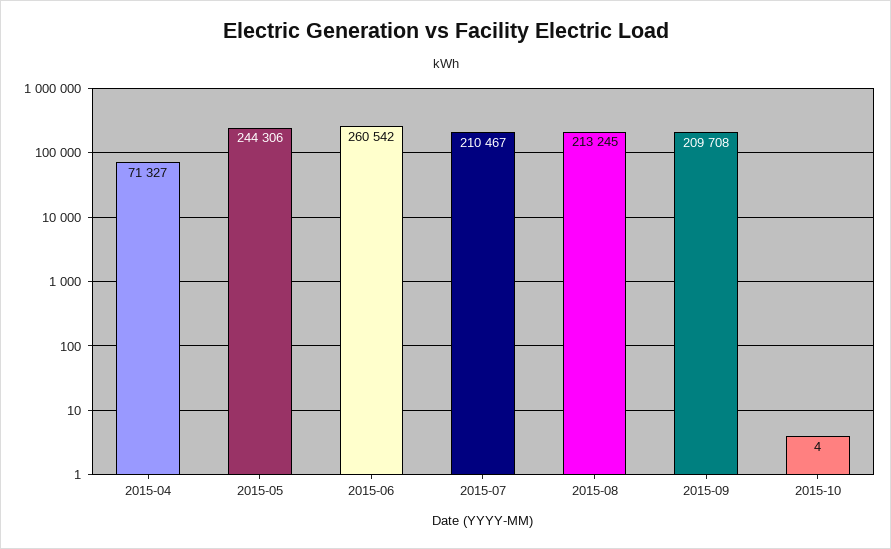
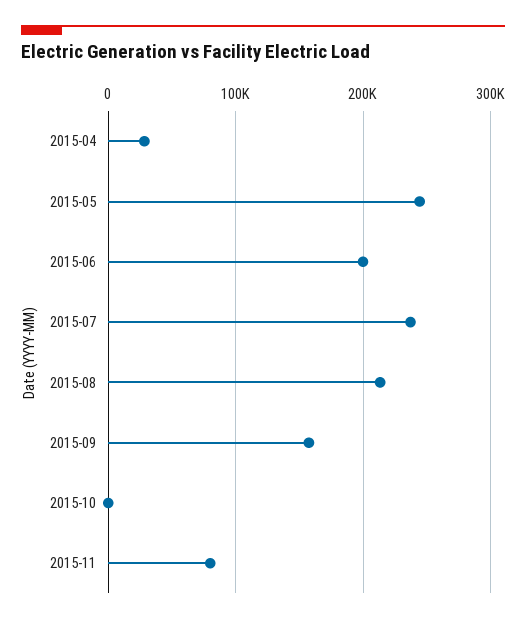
2015-04: 71327 -> 30000
2015-06: 260542 -> 200000
2015-07: 210467 -> 240000
2015-09: 209708 -> 160000
2015-11: none -> 80000

